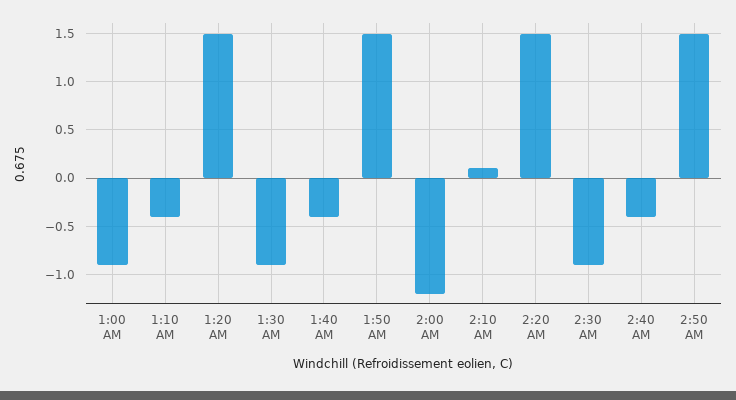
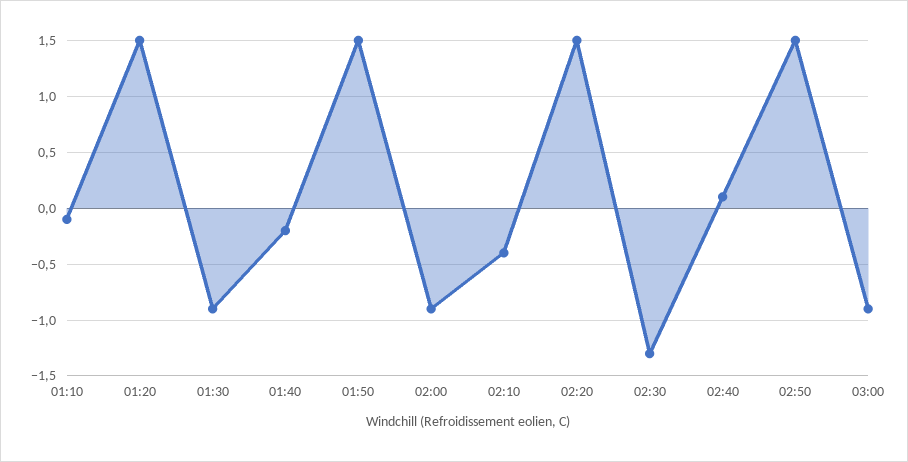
1:00 AM: -0.9 -> none
1:10 AM: -0.4 -> -0.1
1:40 AM: -0.4 -> -0.2
2:00 AM: -1.2 -> -0.9
2:10 AM: 0.1 -> -0.4
2:30 AM: -0.9 -> -1.3
2:40 AM: -0.4 -> 0.1
03:00: none -> -0.9

